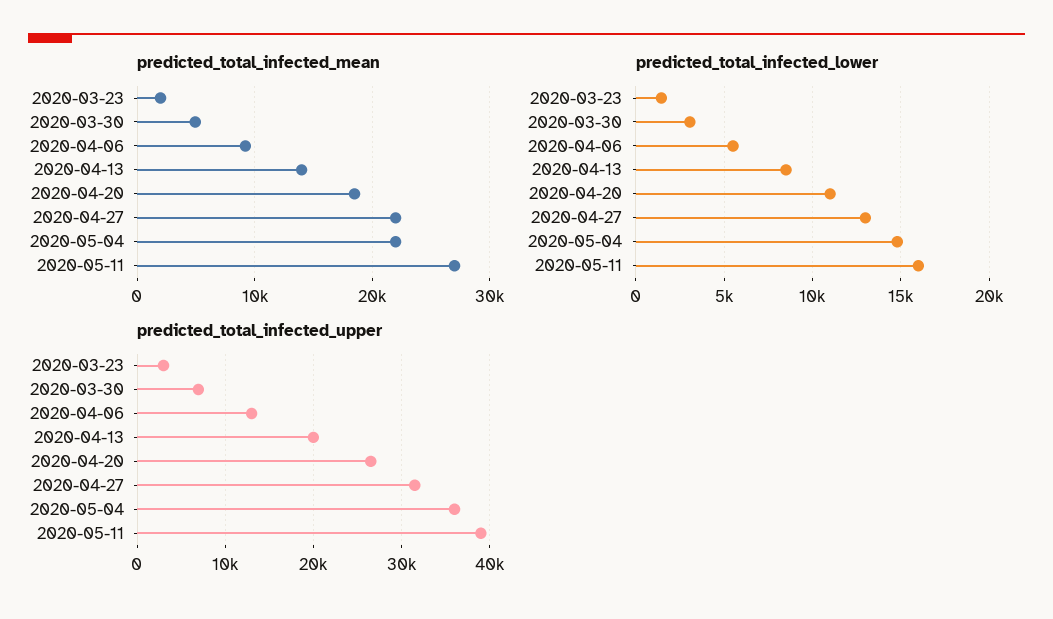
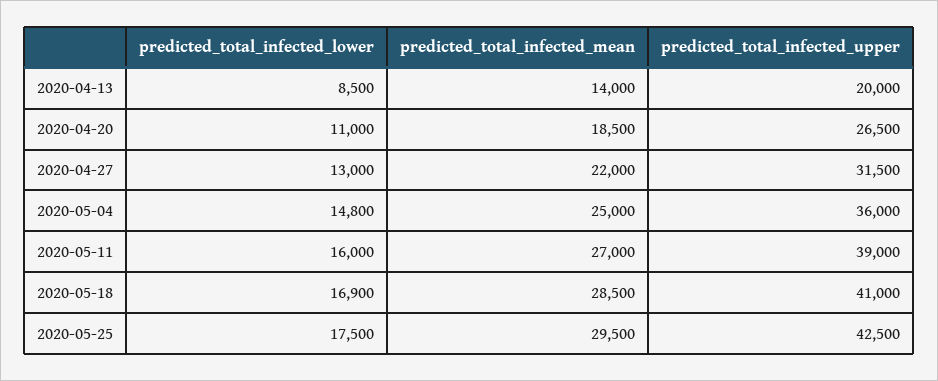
predicted_total_infected_mean, 2020-03-23: 2000 -> none
predicted_total_infected_mean, 2020-03-30: 5000 -> none
predicted_total_infected_mean, 2020-04-06: 9000 -> none
predicted_total_infected_mean, 2020-05-04: 22000 -> 25000
predicted_total_infected_lower, 2020-03-23: 1500 -> none
predicted_total_infected_lower, 2020-03-30: 3000 -> none
predicted_total_infected_lower, 2020-04-06: 5500 -> none
predicted_total_infected_upper, 2020-03-23: 3000 -> none
predicted_total_infected_upper, 2020-03-30: 7000 -> none
predicted_total_infected_upper, 2020-04-06: 13000 -> none
predicted_total_infected_lower, 2020-05-18: none -> 16900
predicted_total_infected_mean, 2020-05-18: none -> 28500
predicted_total_infected_upper, 2020-05-18: none -> 41000
predicted_total_infected_lower, 2020-05-25: none -> 17500
predicted_total_infected_mean, 2020-05-25: none -> 29500
predicted_total_infected_upper, 2020-05-25: none -> 42500

